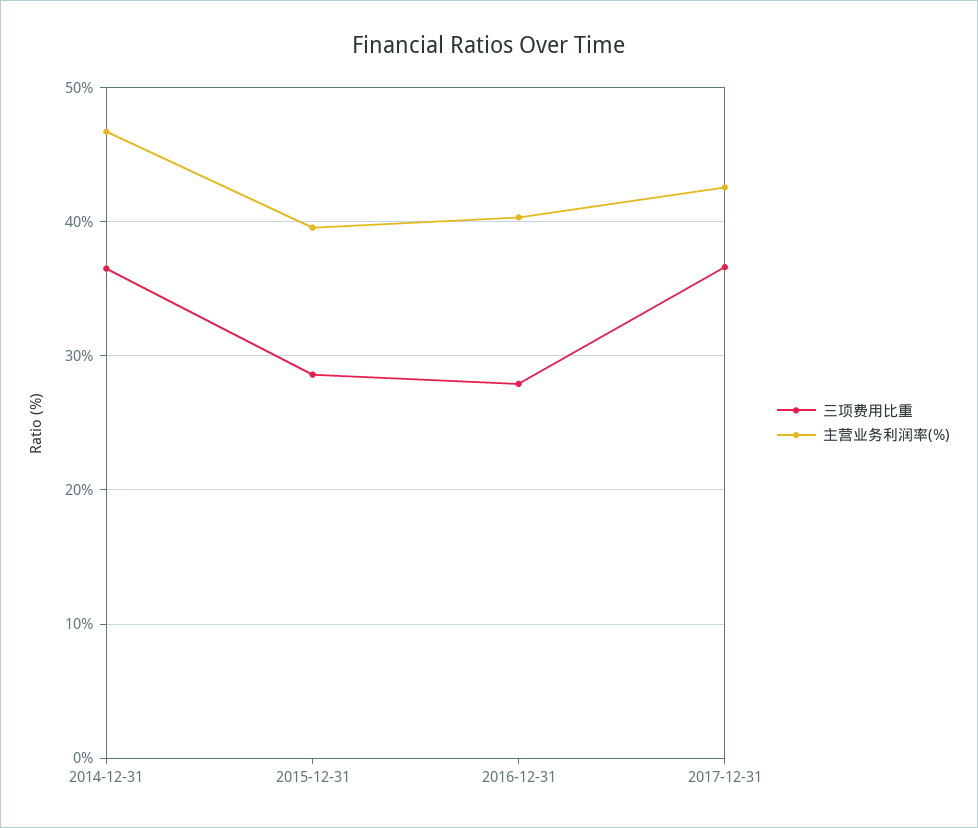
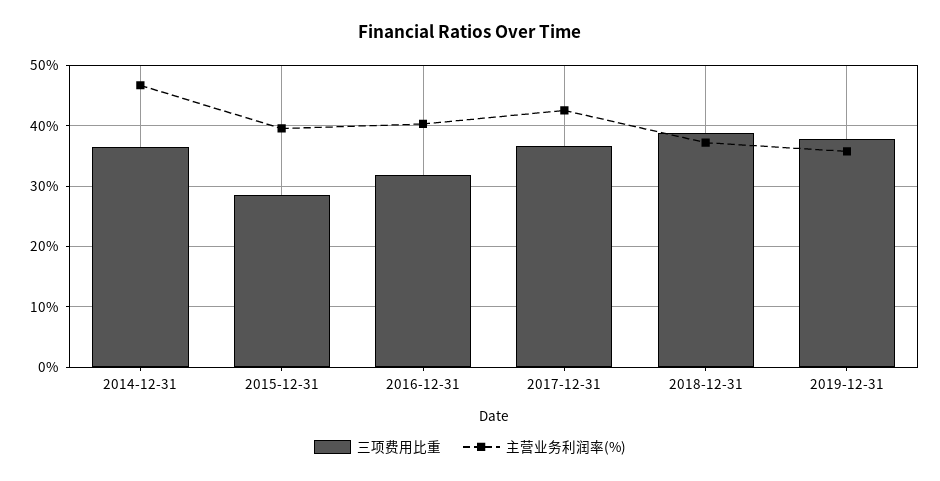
三项费用比重, 2016-12-31: 28 -> 32
三项费用比重, 2018-12-31: none -> 39
主营业务利润率(%), 2018-12-31: none -> 37
三项费用比重, 2019-12-31: none -> 38
主营业务利润率(%), 2019-12-31: none -> 36

